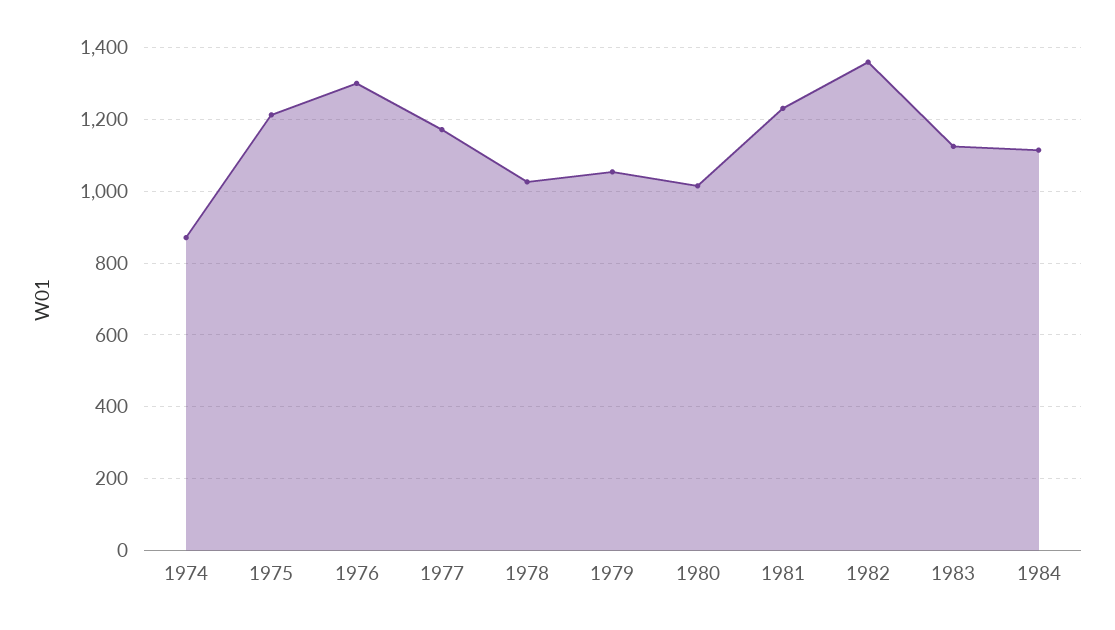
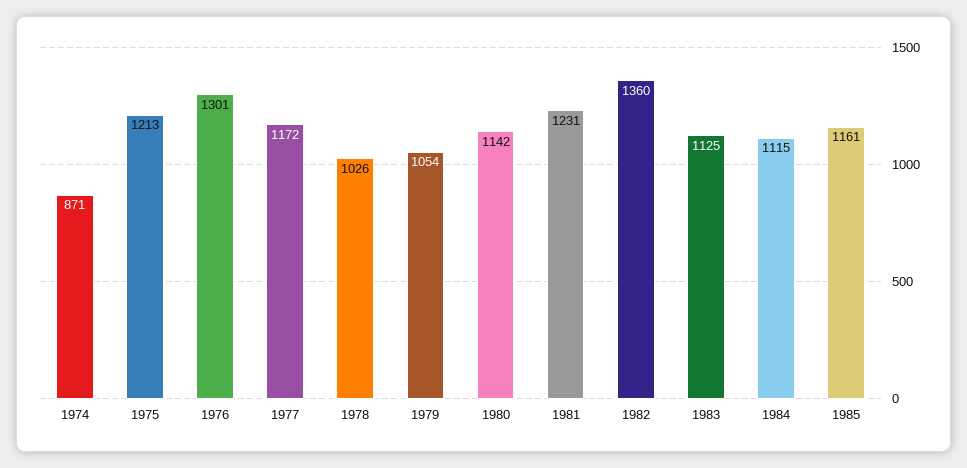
1980: 1020 -> 1142
1985: none -> 1161

